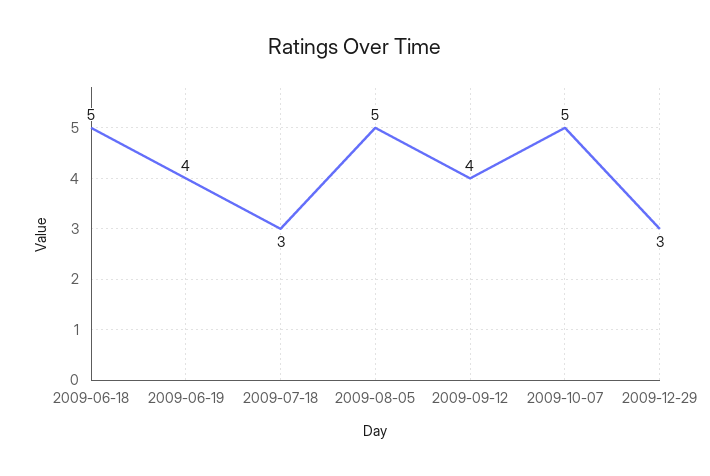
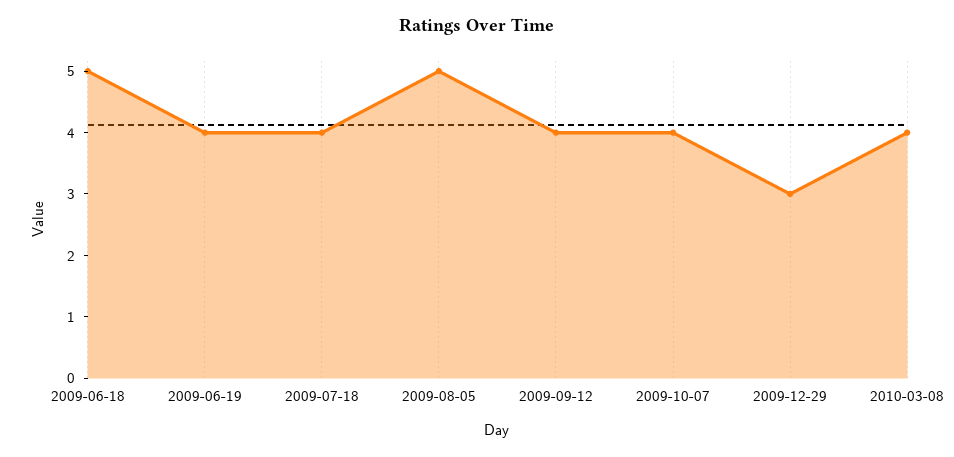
2009-07-18: 3 -> 4
2009-10-07: 5 -> 4
2010-03-08: none -> 4

